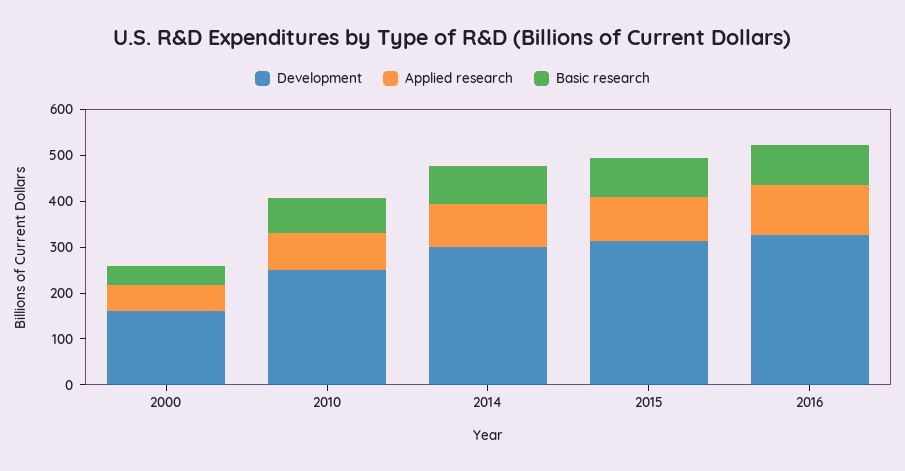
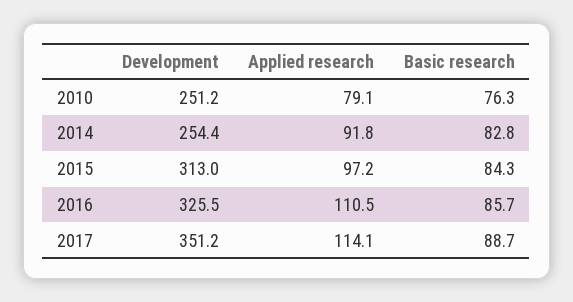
Development, 2000: 160 -> none
Applied research, 2000: 60 -> none
Basic research, 2000: 40 -> none
Development, 2014: 300 -> 254.4
Development, 2017: none -> 351.2
Applied research, 2017: none -> 114.1
Basic research, 2017: none -> 88.7

